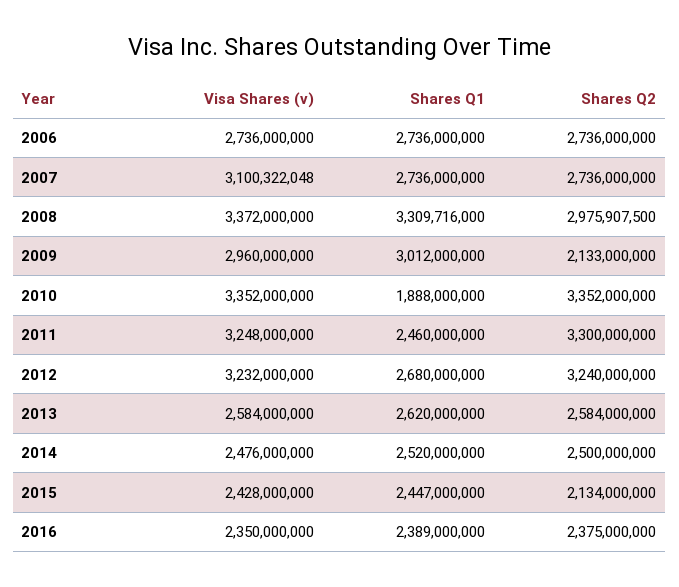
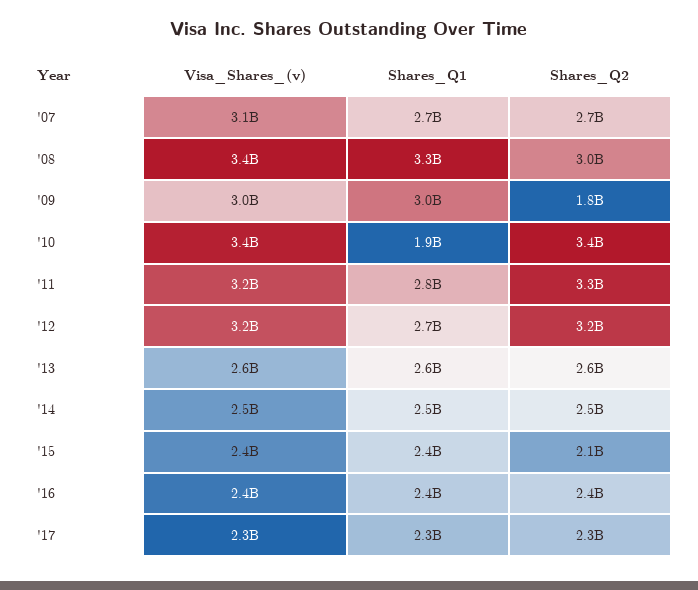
Visa Shares (v), 2006: 2736000000 -> none
Shares Q1, 2006: 2736000000 -> none
Shares Q2, 2006: 2736000000 -> none
Shares Q2, 2009: 2133000000 -> 1800000000
Shares Q1, 2011: 2460000000 -> 2800000000
Visa Shares (v), '17: none -> 2300000000
Shares Q1, '17: none -> 2300000000
Shares Q2, '17: none -> 2300000000

